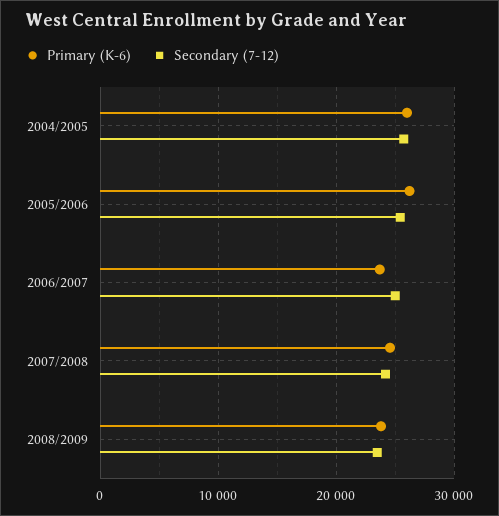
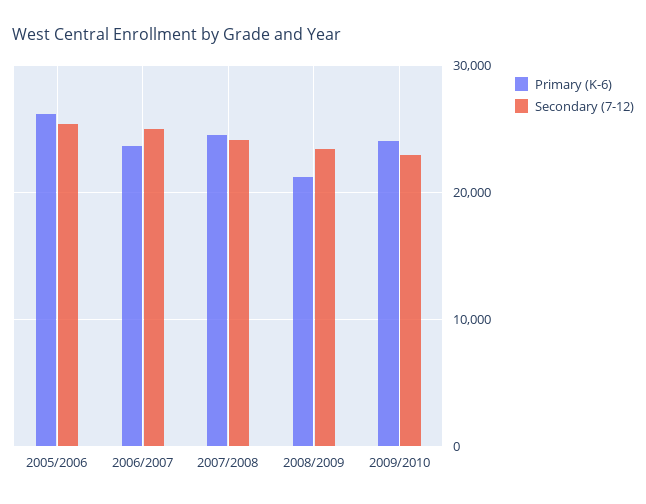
Primary (K-6), 2004/2005: 26000 -> none
Secondary (7-12), 2004/2005: 26000 -> none
Primary (K-6), 2008/2009: 24000 -> 21000
Primary (K-6), 2009/2010: none -> 24000
Secondary (7-12), 2009/2010: none -> 23000

